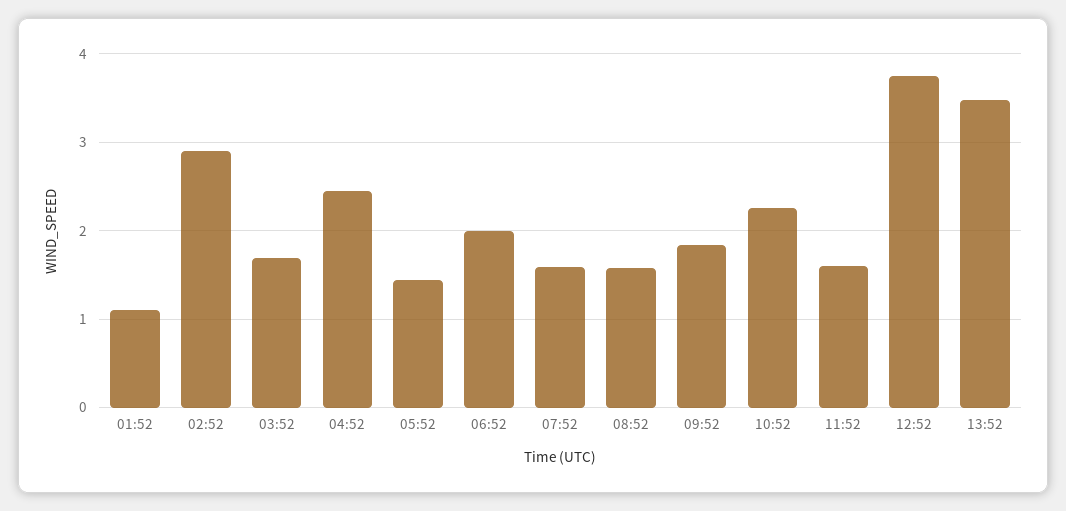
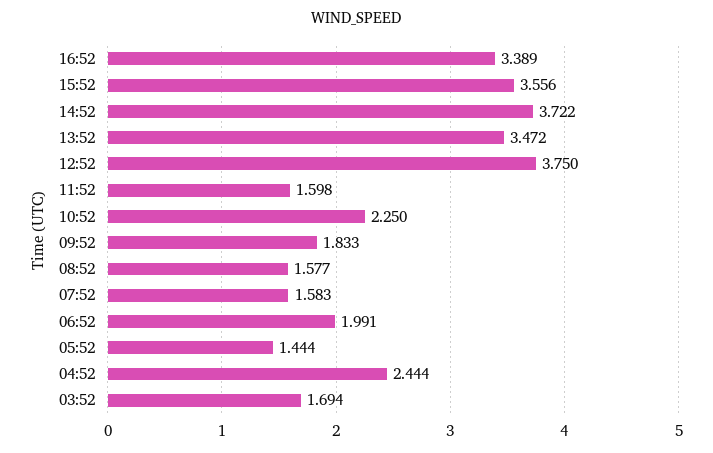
01:52: 1.1 -> none
02:52: 2.9 -> none
16:52: none -> 3.389
15:52: none -> 3.556
14:52: none -> 3.722

